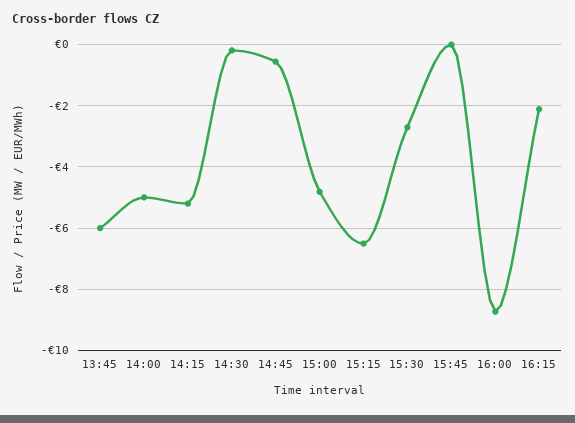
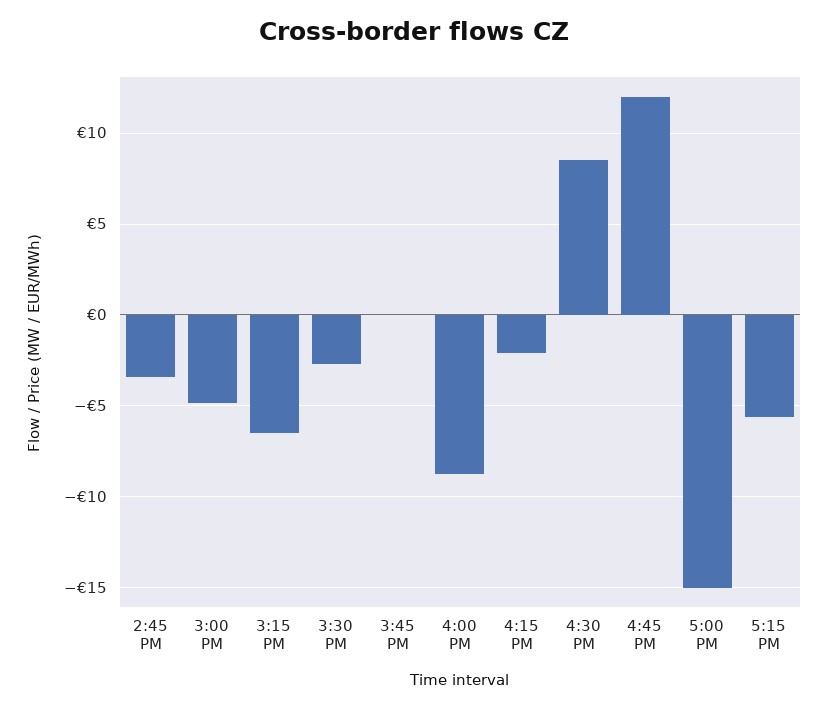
13:45: -6 -> none
14:00: -5 -> none
14:15: -5.2 -> none
14:30: -0.2 -> none
14:45: -0.6 -> -3.5
4:30 PM: none -> 8.5
4:45 PM: none -> 12
5:00 PM: none -> -15
5:15 PM: none -> -5.5

